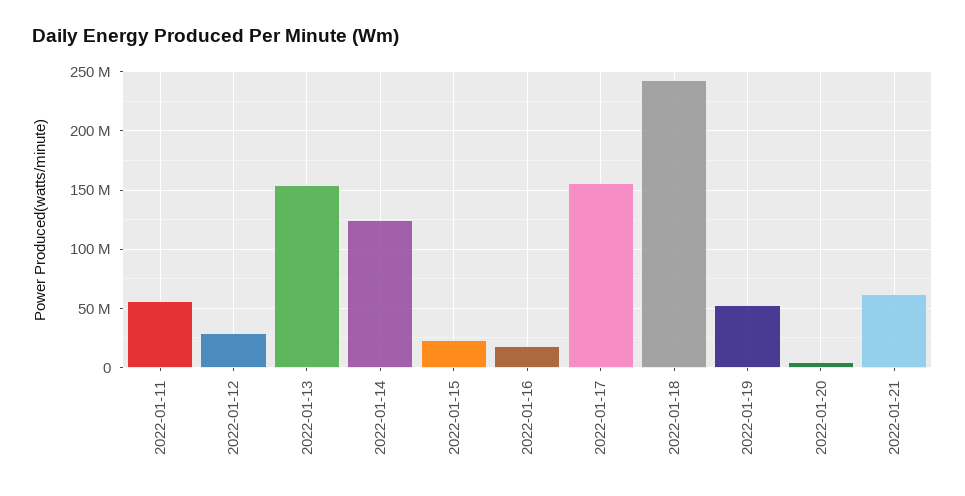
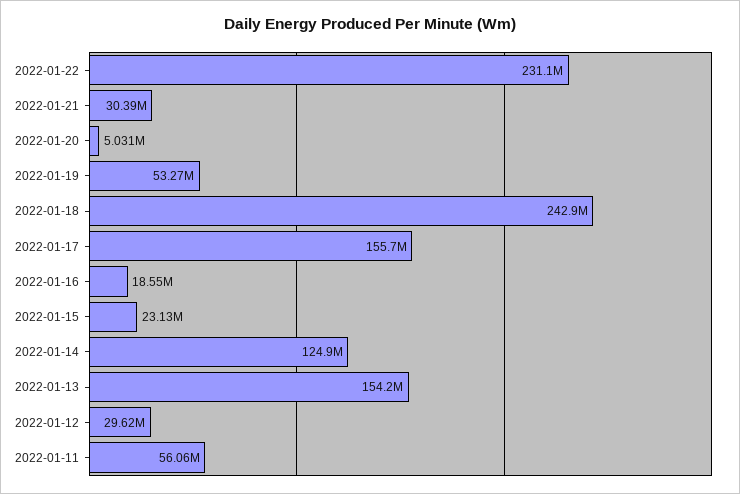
2022-01-21: 60000000 -> 30390000
2022-01-22: none -> 231100000

